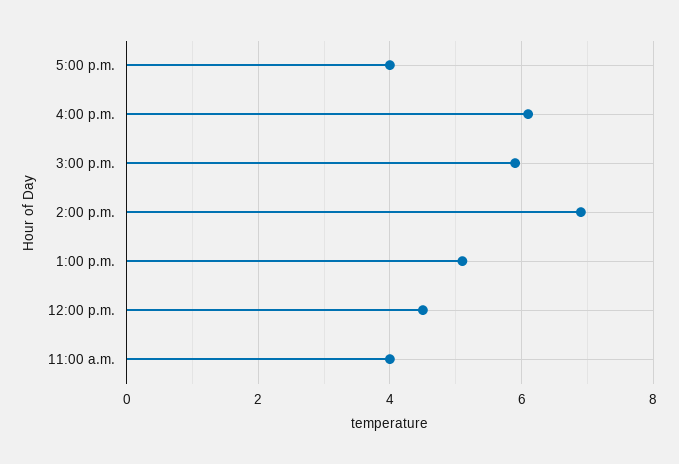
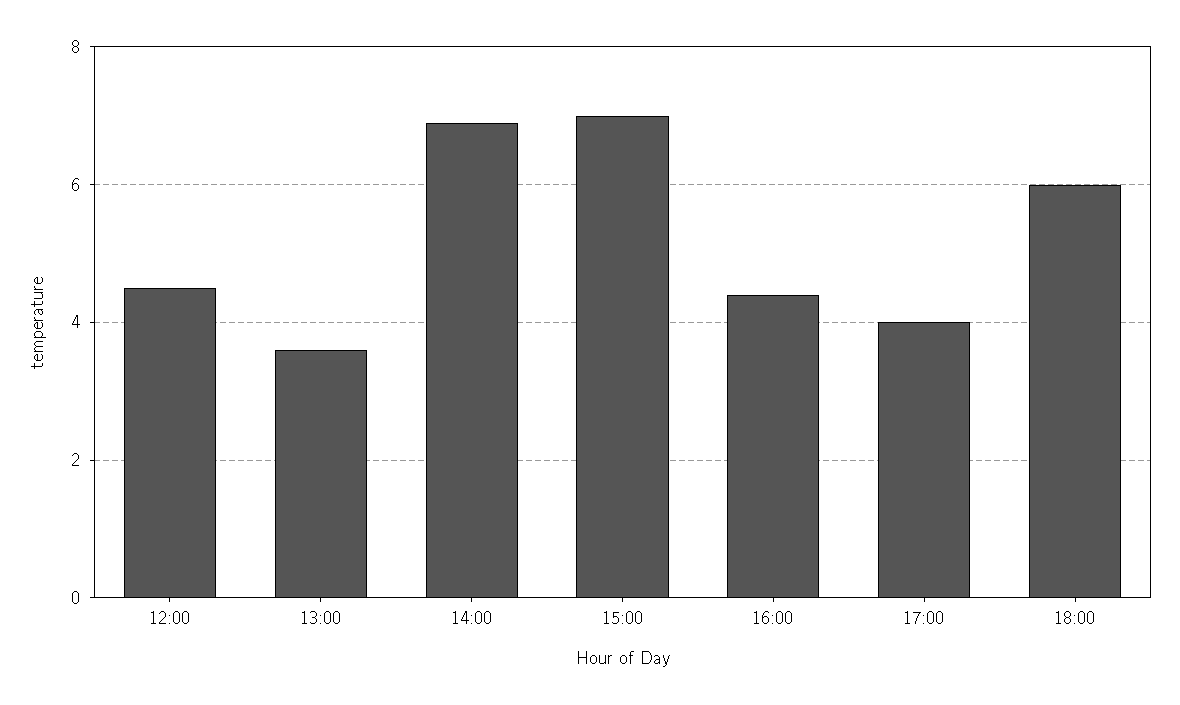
4:00 p.m.: 6 -> 4.5
3:00 p.m.: 6 -> 7
1:00 p.m.: 5 -> 3.5
11:00 a.m.: 4 -> none
18:00: none -> 6

